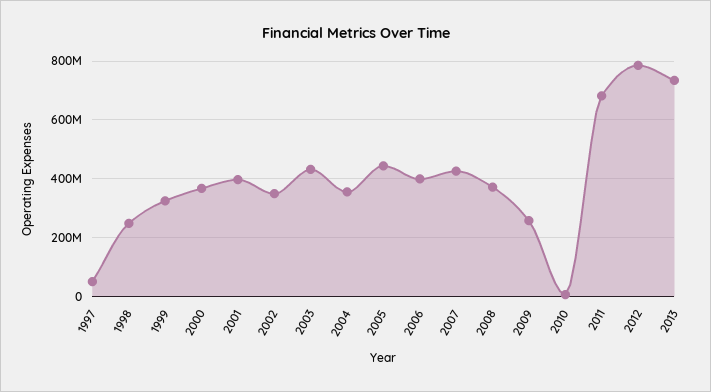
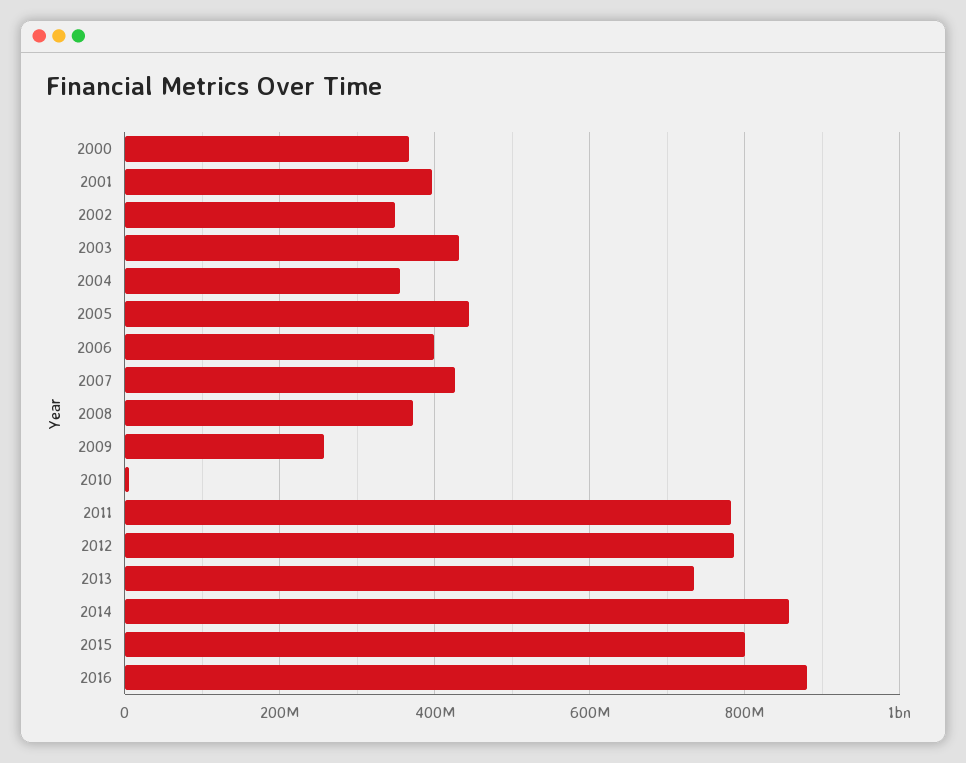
1997: 50000000 -> none
1998: 250000000 -> none
1999: 325000000 -> none
2011: 675000000 -> 780000000
2014: none -> 860000000
2015: none -> 800000000
2016: none -> 880000000

